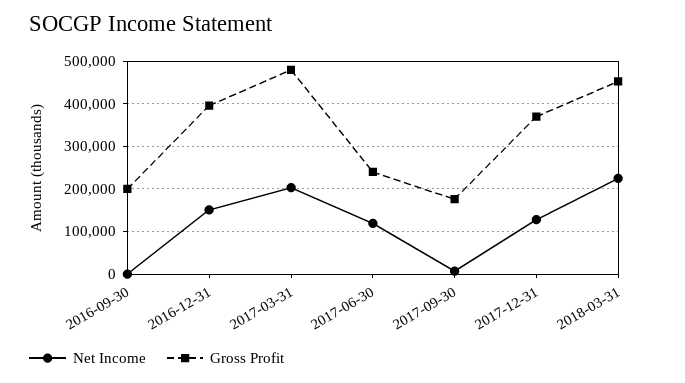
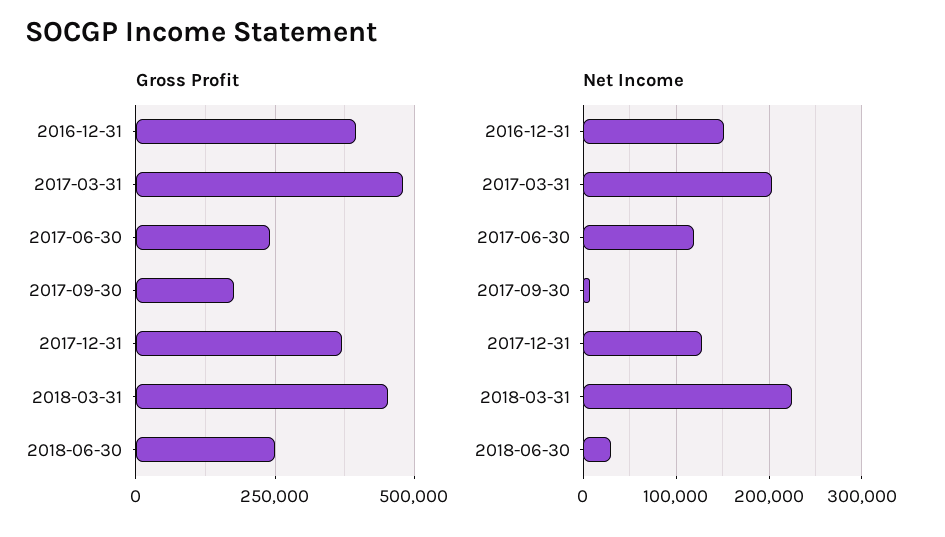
Net Income, 2016-09-30: 0 -> none
Gross Profit, 2016-09-30: 200000 -> none
Gross Profit, 2018-06-30: none -> 250000
Net Income, 2018-06-30: none -> 30000

